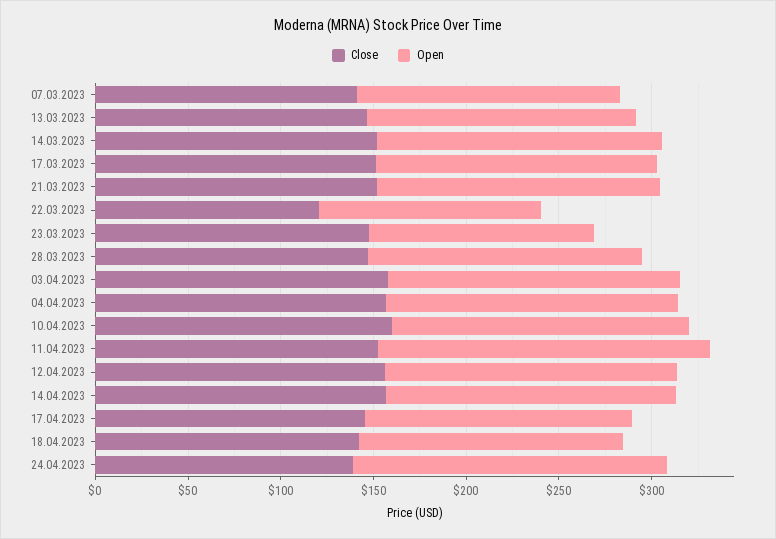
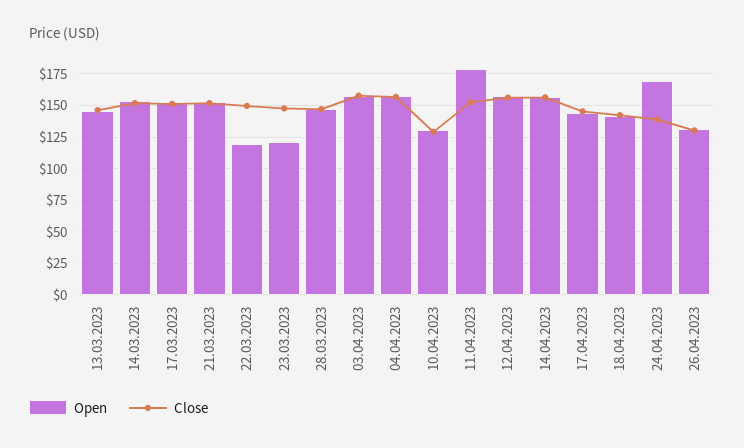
Close, 07.03.2023: 140 -> none
Open, 07.03.2023: 140 -> none
Close, 22.03.2023: 120 -> 150
Close, 10.04.2023: 160 -> 130
Open, 10.04.2023: 160 -> 130
Open, 26.04.2023: none -> 130
Close, 26.04.2023: none -> 130

